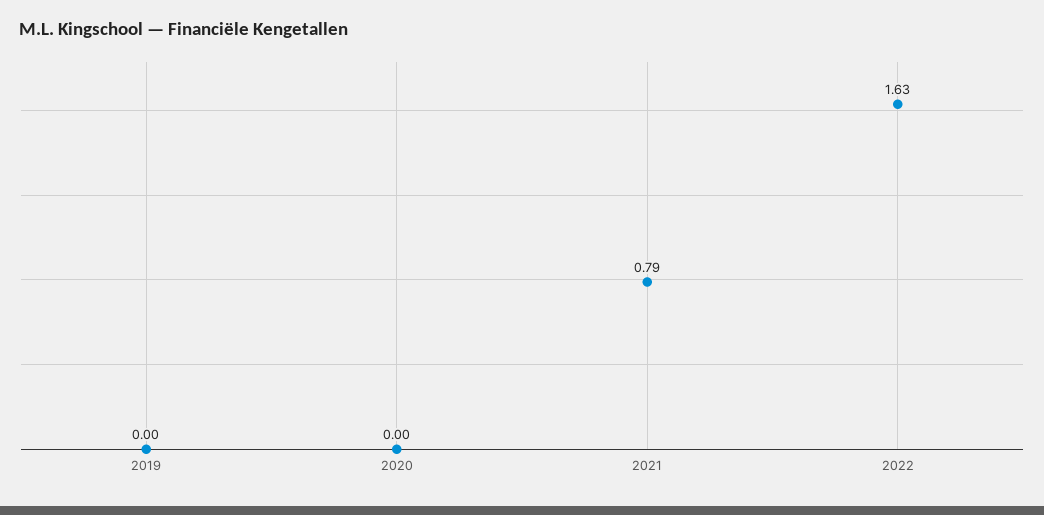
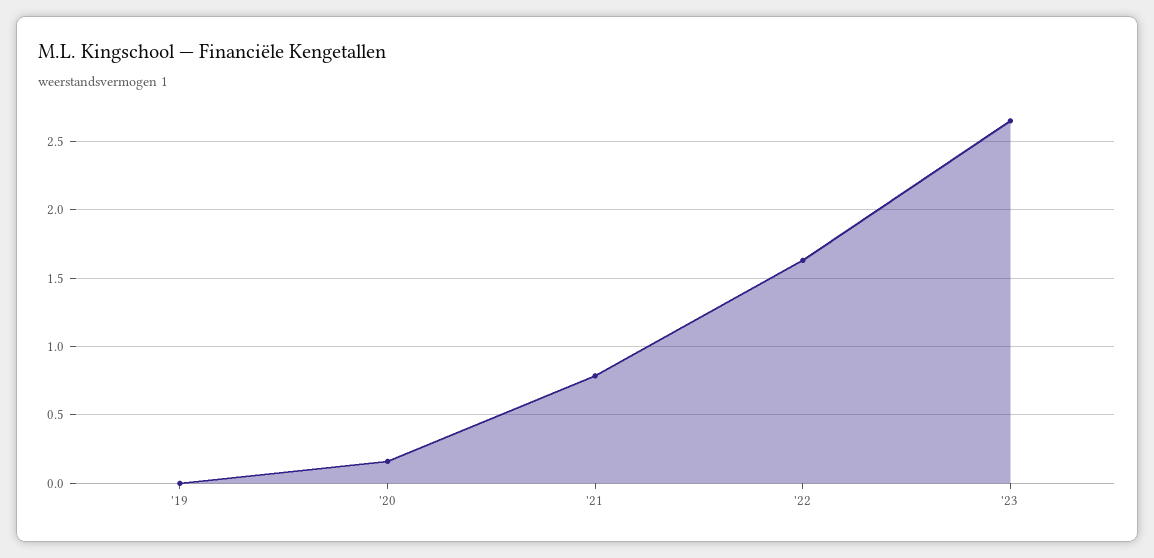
2020: 0 -> 0.15
'23: none -> 2.65

